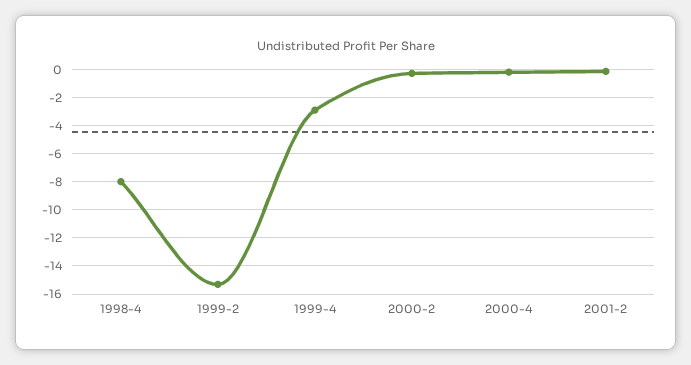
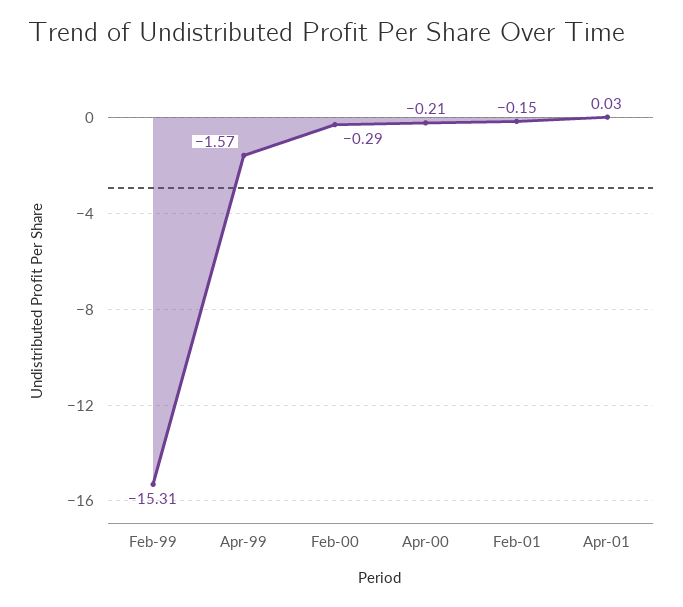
1998-4: -8 -> none
1999-4: -3 -> -1.57
Apr-01: none -> 0.03

